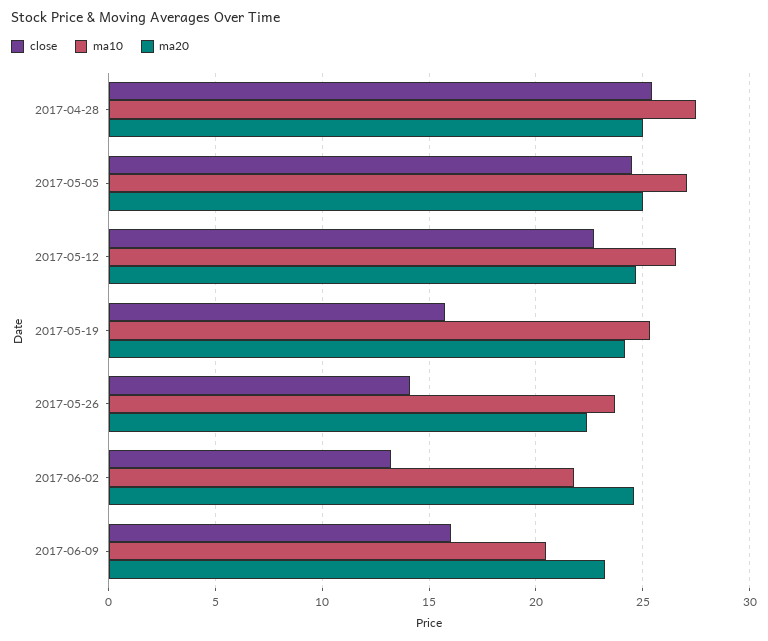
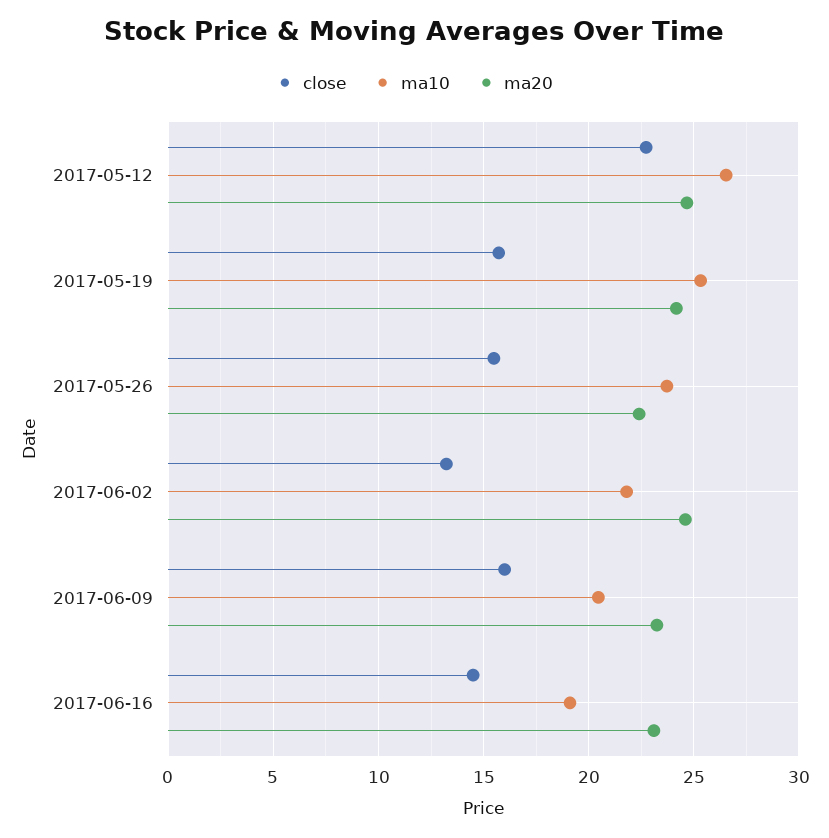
close, 2017-04-28: 25.5 -> none
ma10, 2017-04-28: 27.5 -> none
ma20, 2017-04-28: 25 -> none
close, 2017-05-05: 24.5 -> none
ma10, 2017-05-05: 27 -> none
ma20, 2017-05-05: 25 -> none
close, 2017-05-26: 14 -> 15.5
close, 2017-06-16: none -> 14.5
ma10, 2017-06-16: none -> 19
ma20, 2017-06-16: none -> 23

